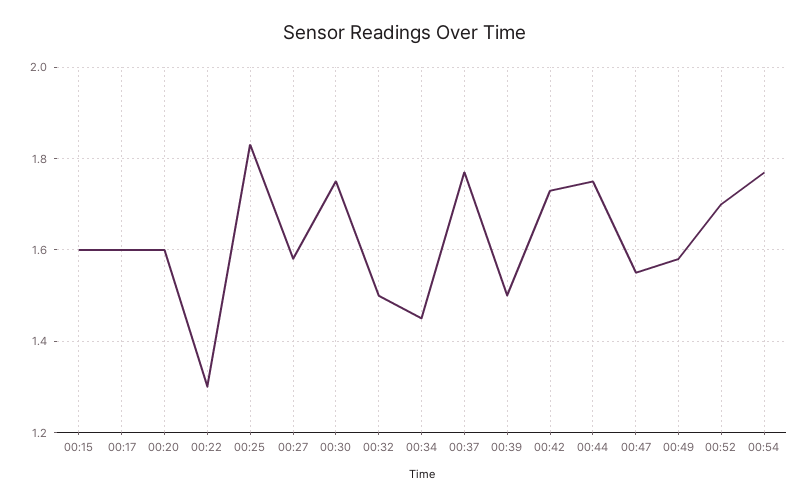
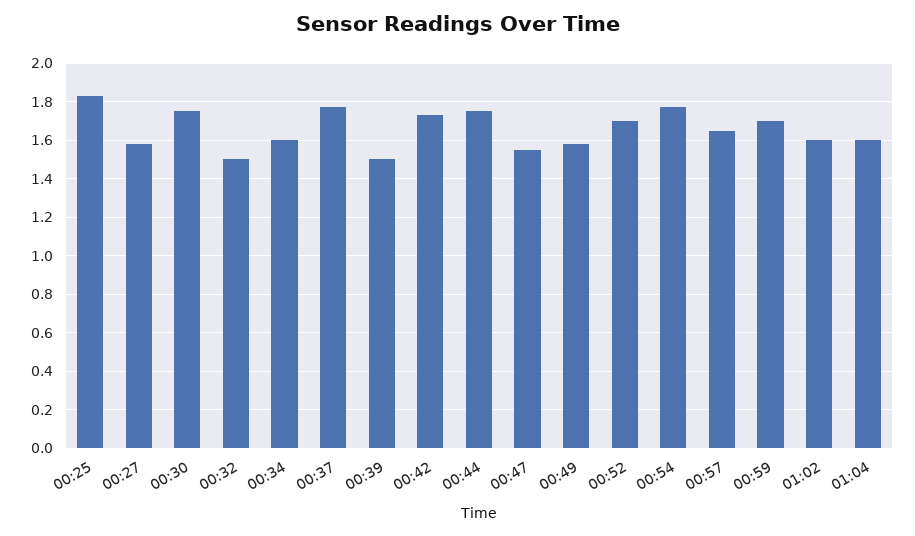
00:15: 1.6 -> none
00:17: 1.6 -> none
00:20: 1.6 -> none
00:22: 1.3 -> none
00:34: 1.45 -> 1.6
00:57: none -> 1.65
00:59: none -> 1.7
01:02: none -> 1.6
01:04: none -> 1.6

